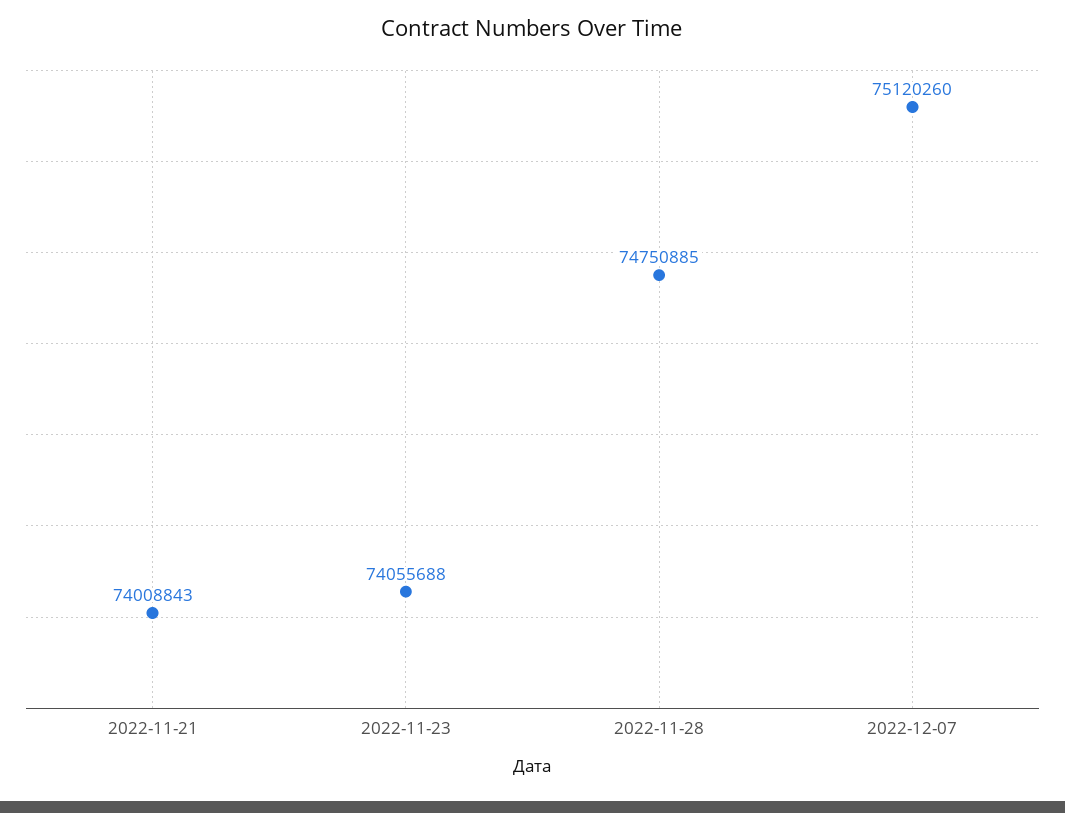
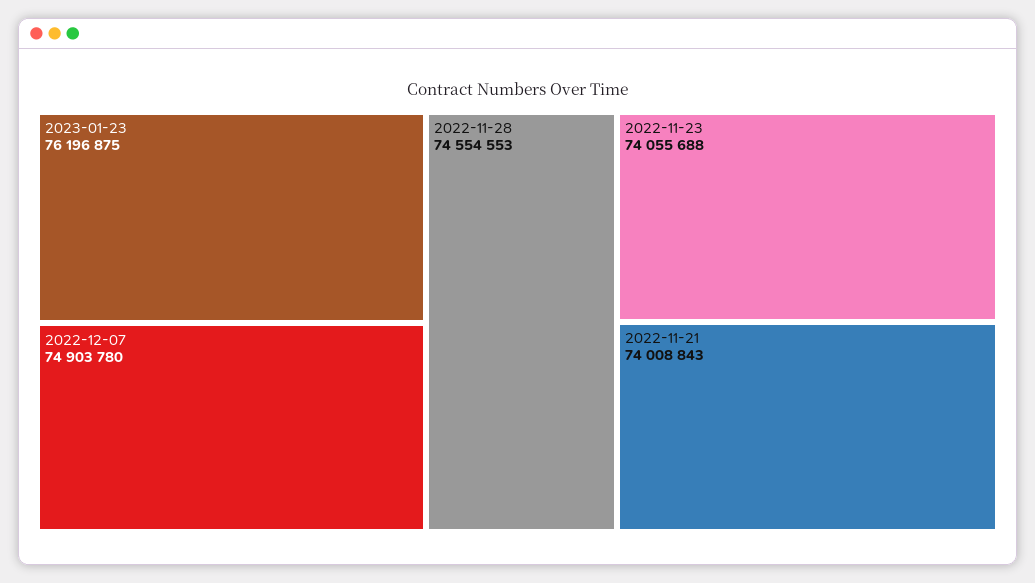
2022-11-28: 74750885 -> 74554553
2022-12-07: 75120260 -> 74903780
2023-01-23: none -> 76196875

